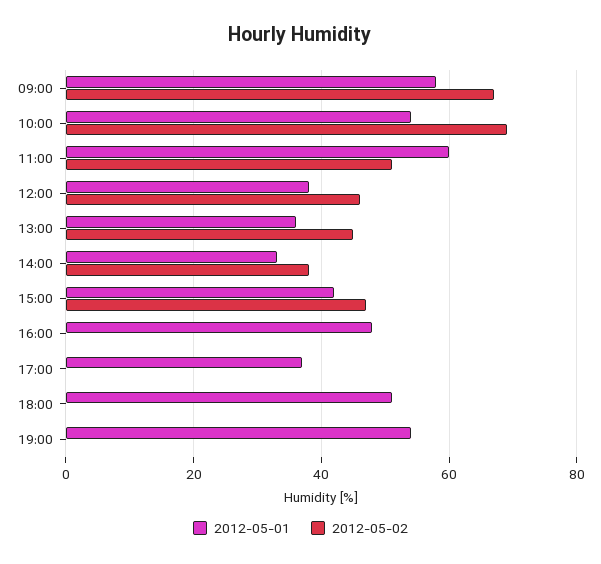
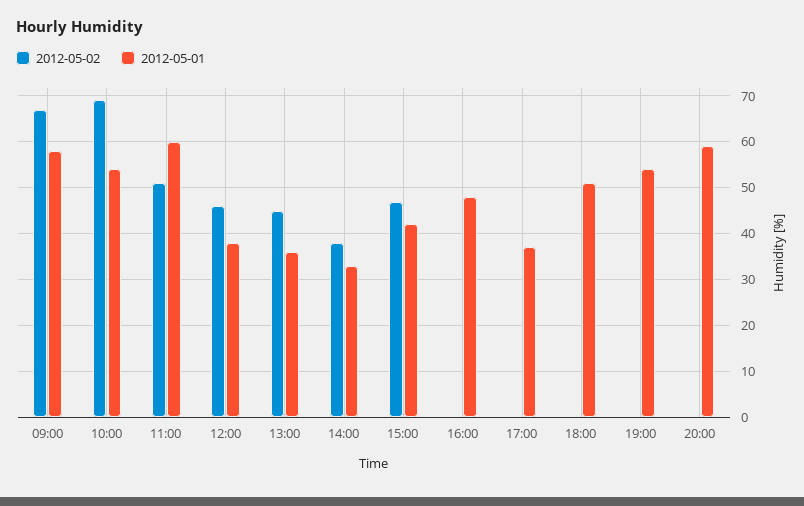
2012-05-02, 20:00: none -> 0
2012-05-01, 20:00: none -> 60

